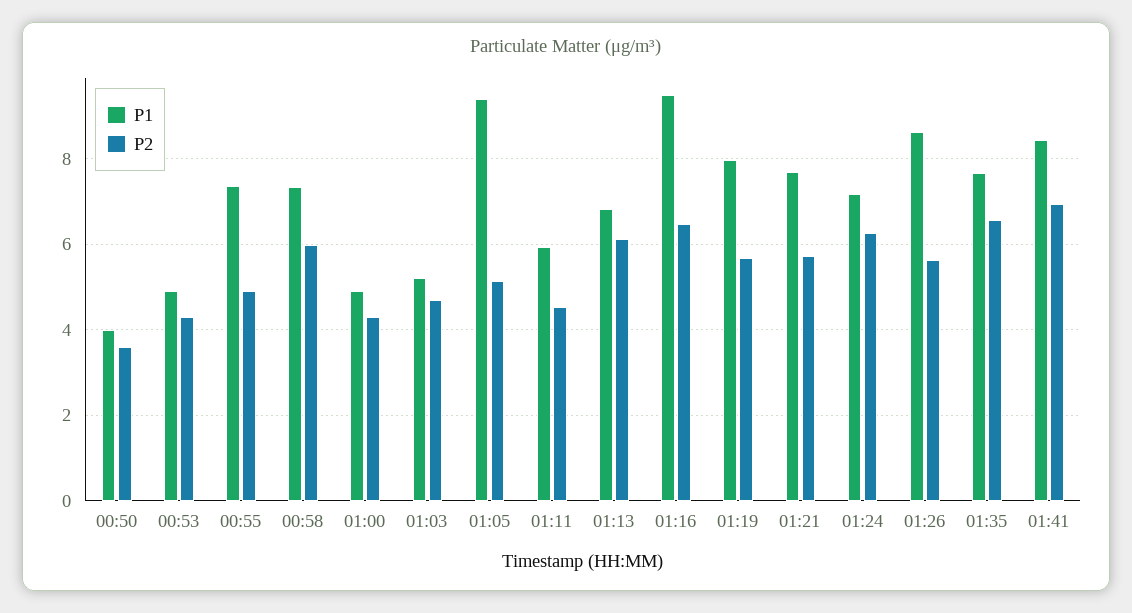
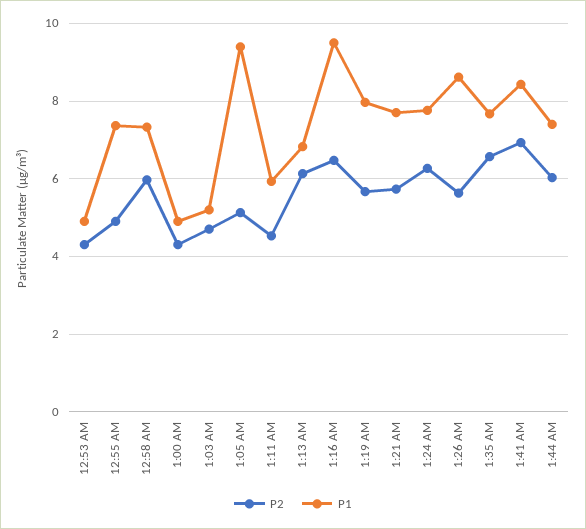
P1, 00:50: 4 -> none
P2, 00:50: 3.6 -> none
P1, 01:24: 7.2 -> 7.8
P2, 1:44 AM: none -> 6
P1, 1:44 AM: none -> 7.4

